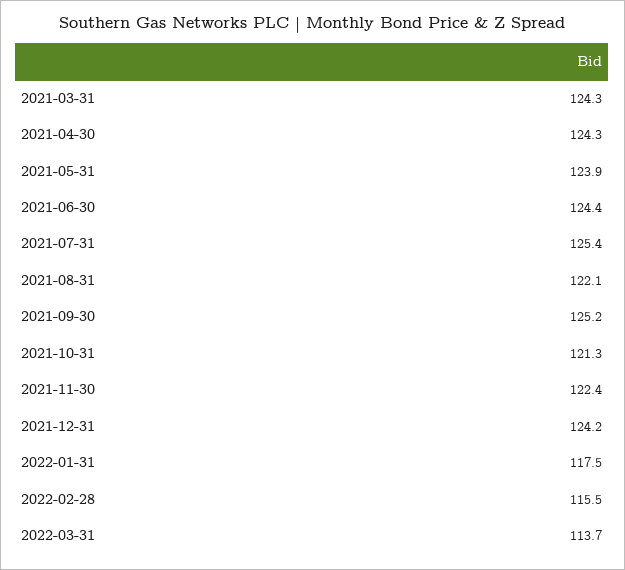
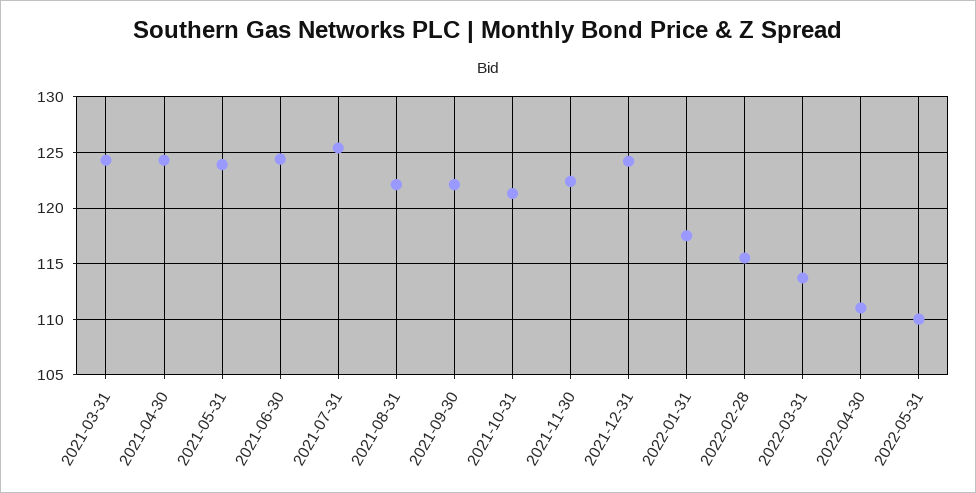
2021-09-30: 125.2 -> 122
2022-04-30: none -> 111
2022-05-31: none -> 110

